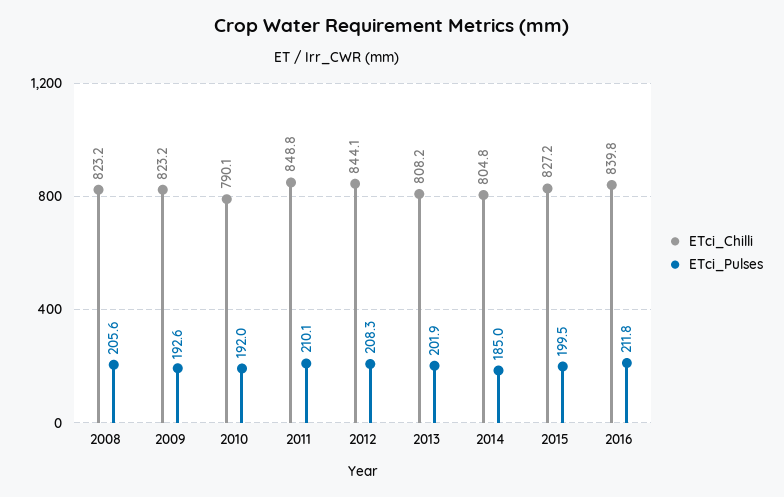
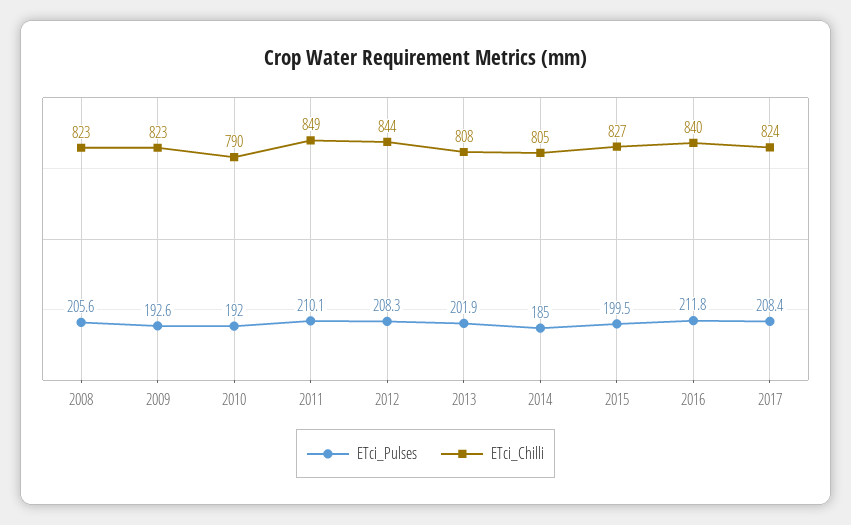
ETci_Pulses, 2017: none -> 208.4
ETci_Chilli, 2017: none -> 824

